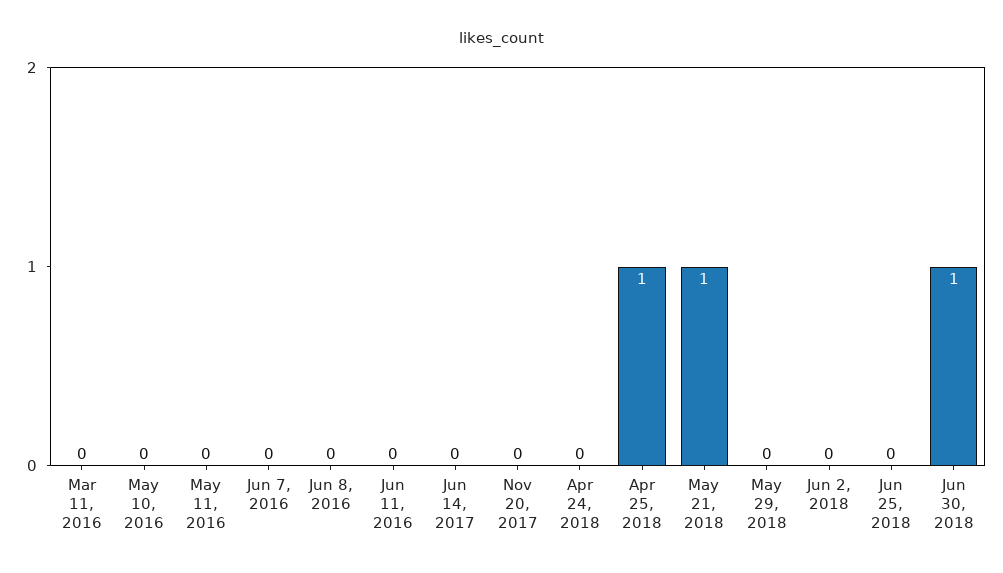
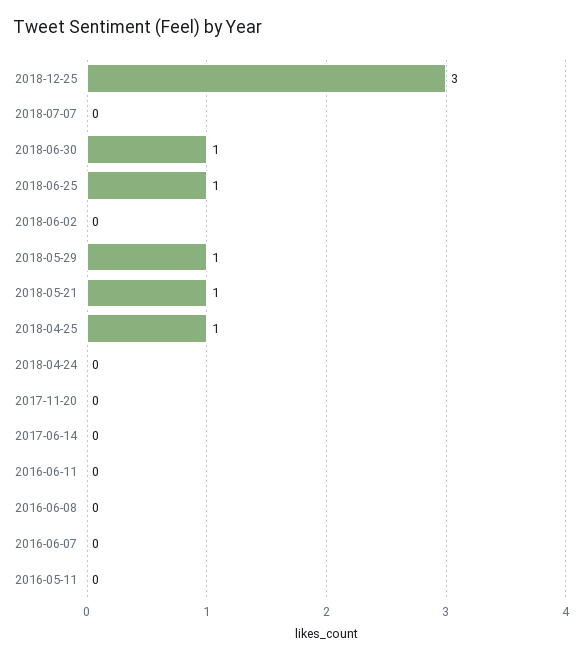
Mar 11, 2016: 0 -> none
May 10, 2016: 0 -> none
May 29, 2018: 0 -> 1
Jun 25, 2018: 0 -> 1
2018-12-25: none -> 3
2018-07-07: none -> 0

